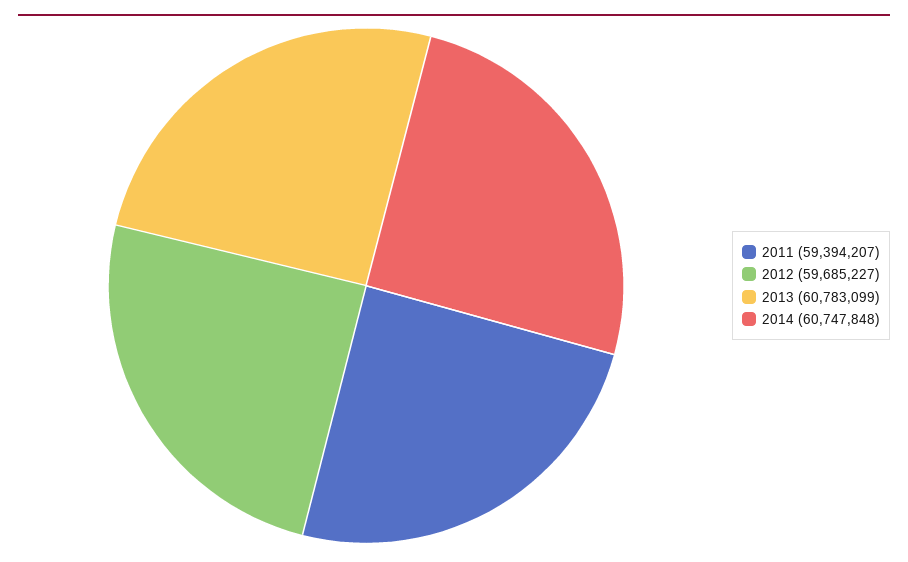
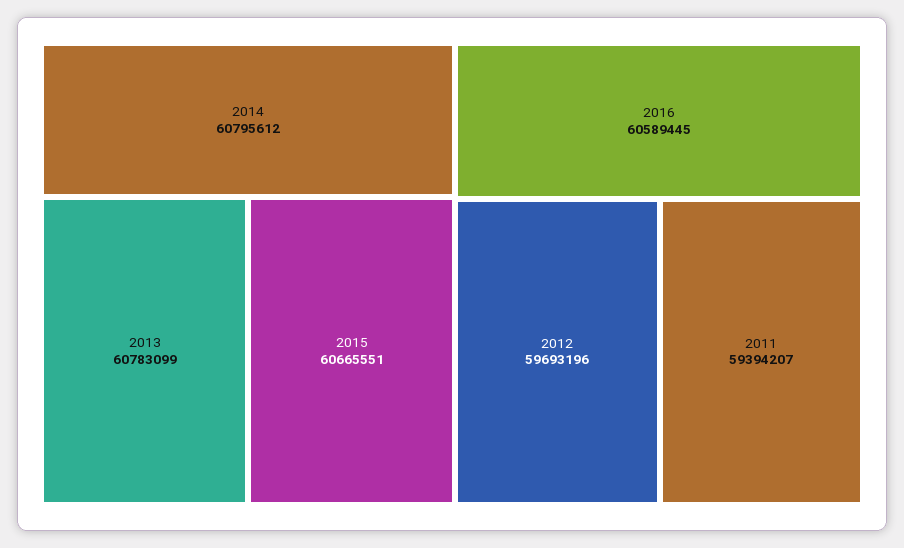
2012: 59685227 -> 59693196
2014: 60747848 -> 60795612
2015: none -> 60665551
2016: none -> 60589445

